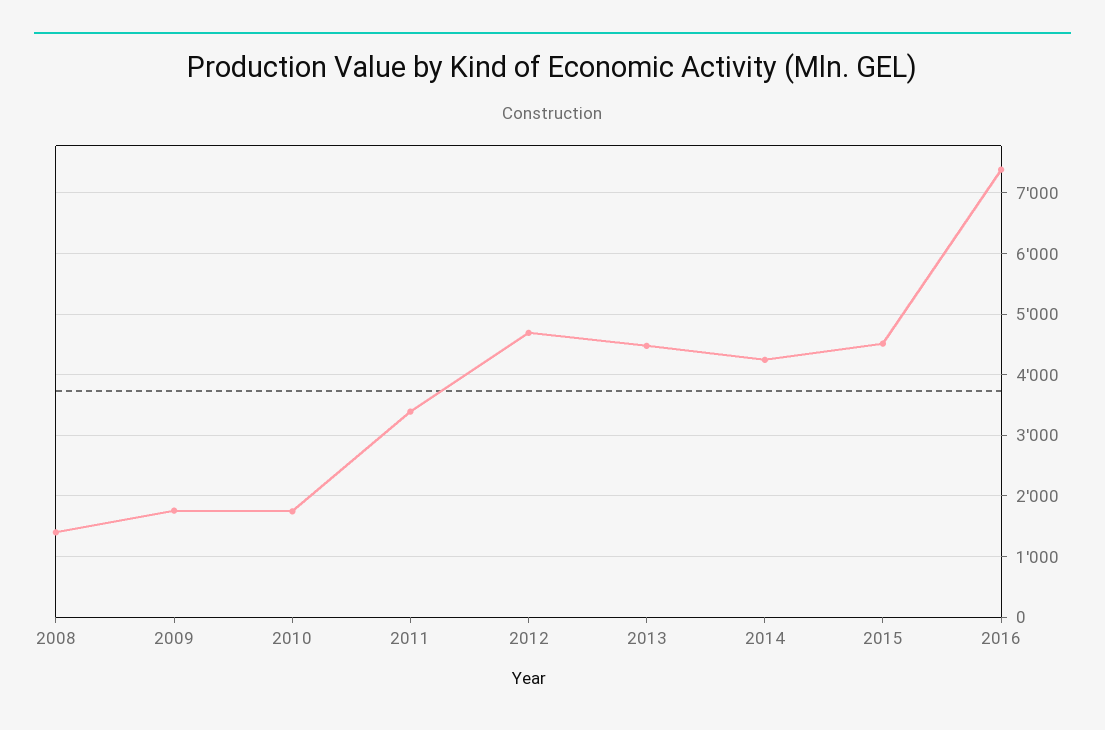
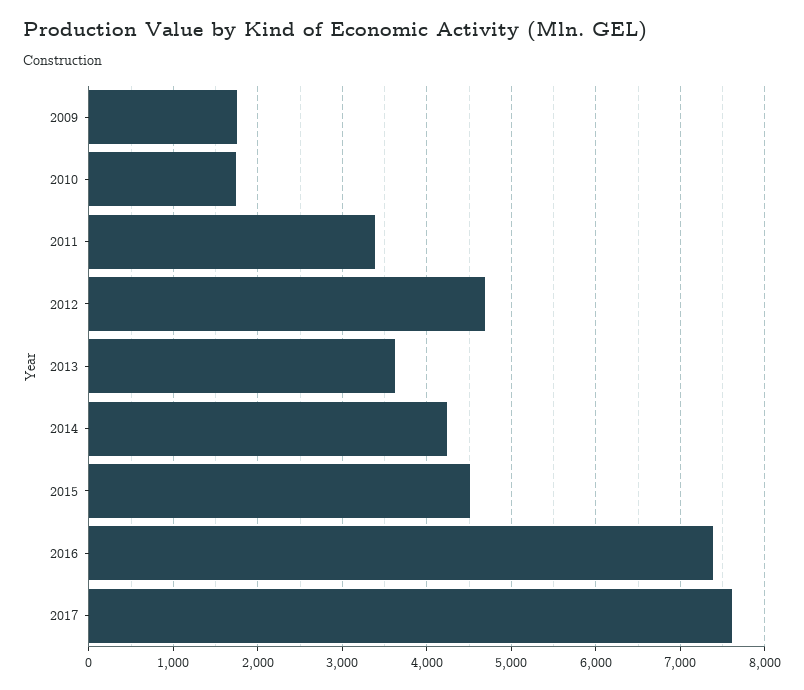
2008: 1400 -> none
2013: 4500 -> 3600
2017: none -> 7600

